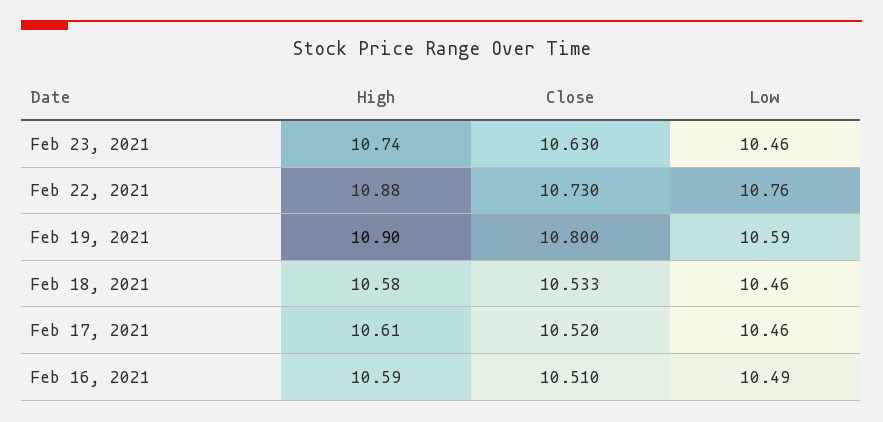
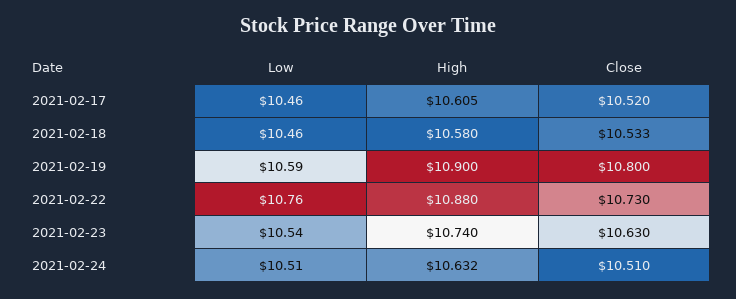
Low, Feb 23, 2021: 10.46 -> 10.54
High, Feb 16, 2021: 10.59 -> none
Close, Feb 16, 2021: 10.51 -> none
Low, Feb 16, 2021: 10.49 -> none
Low, 2021-02-24: none -> 10.51
High, 2021-02-24: none -> 10.632
Close, 2021-02-24: none -> 10.51

